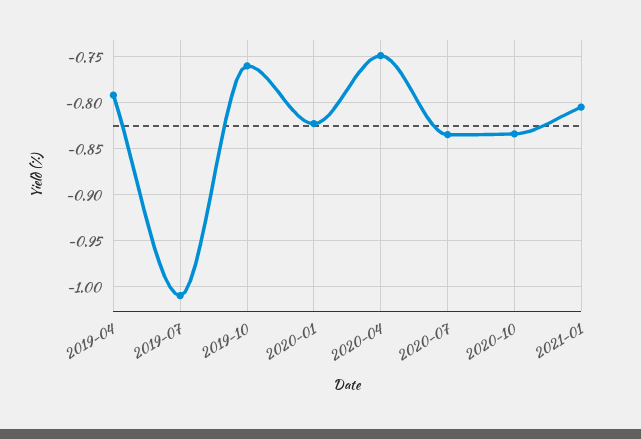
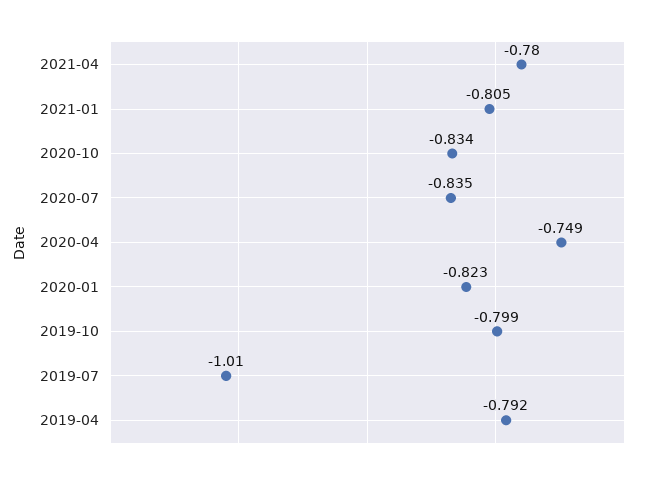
2019-10: -0.76 -> -0.799
2021-04: none -> -0.78

